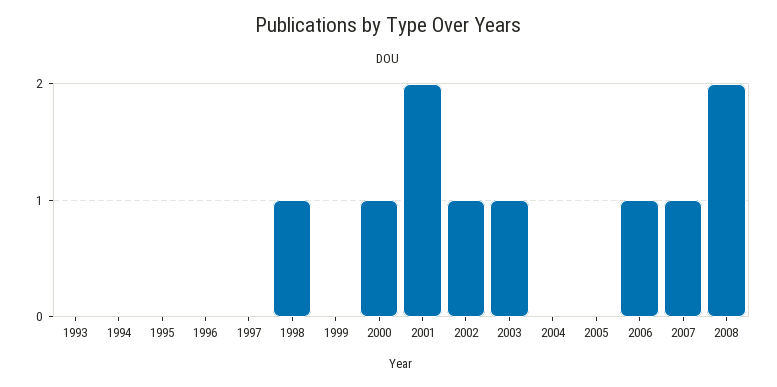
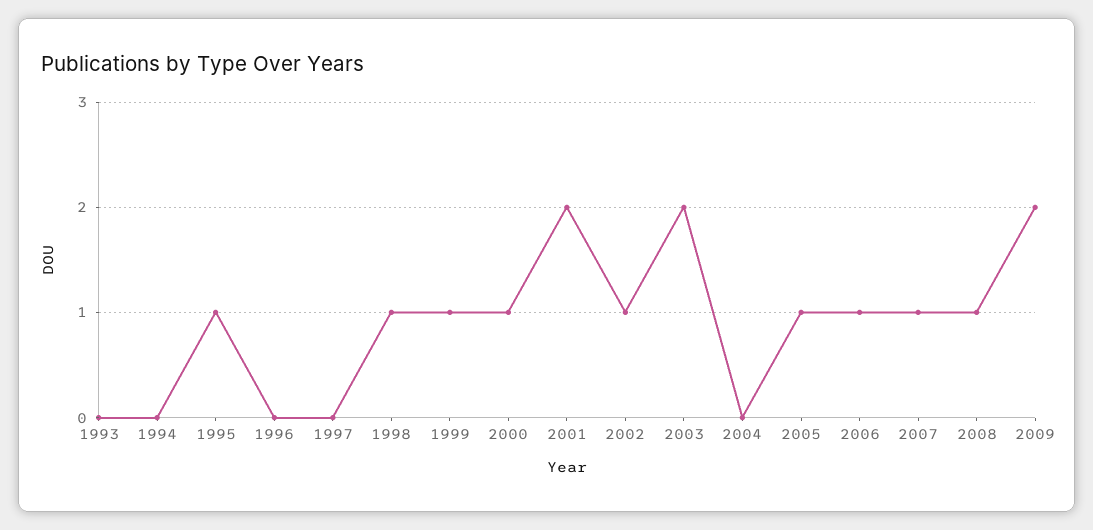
1995: 0 -> 1
1999: 0 -> 1
2003: 1 -> 2
2005: 0 -> 1
2008: 2 -> 1
2009: none -> 2

